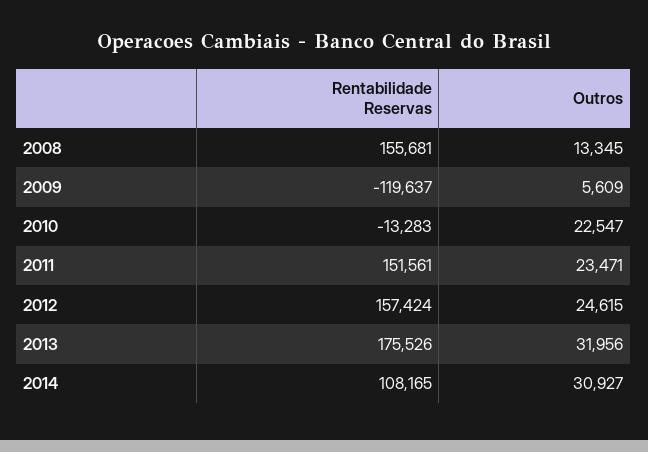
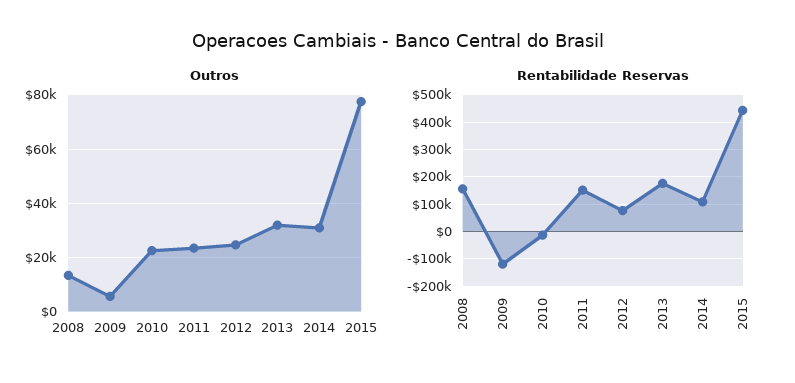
Rentabilidade Reservas, 2012: 157424 -> 75000
Outros, 2015: none -> 77500
Rentabilidade Reservas, 2015: none -> 450000

